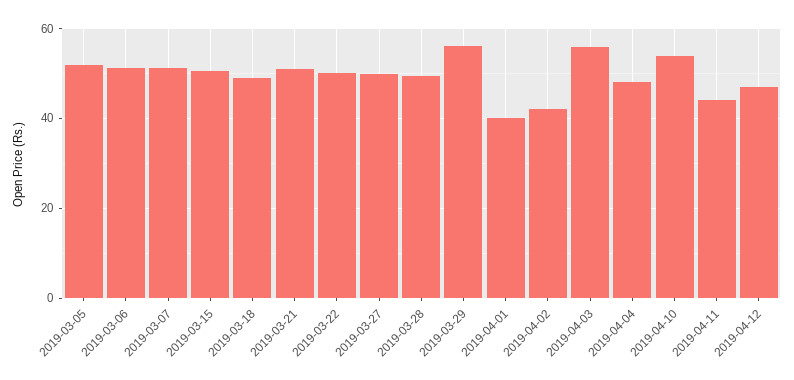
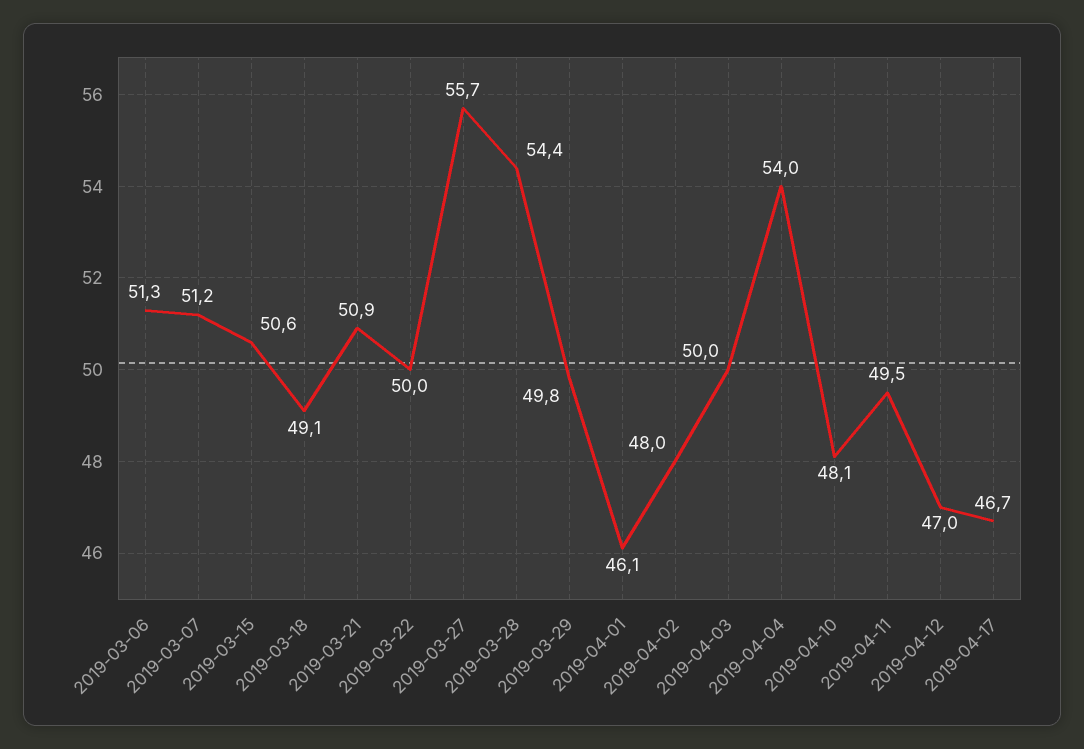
2019-03-05: 52 -> none
2019-03-27: 50 -> 55.7
2019-03-28: 50 -> 54.4
2019-03-29: 56 -> 49.8
2019-04-01: 40 -> 46.1
2019-04-02: 42 -> 48
2019-04-03: 56 -> 50
2019-04-04: 48 -> 54
2019-04-10: 54 -> 48.1
2019-04-11: 44 -> 49.5
2019-04-17: none -> 46.7

